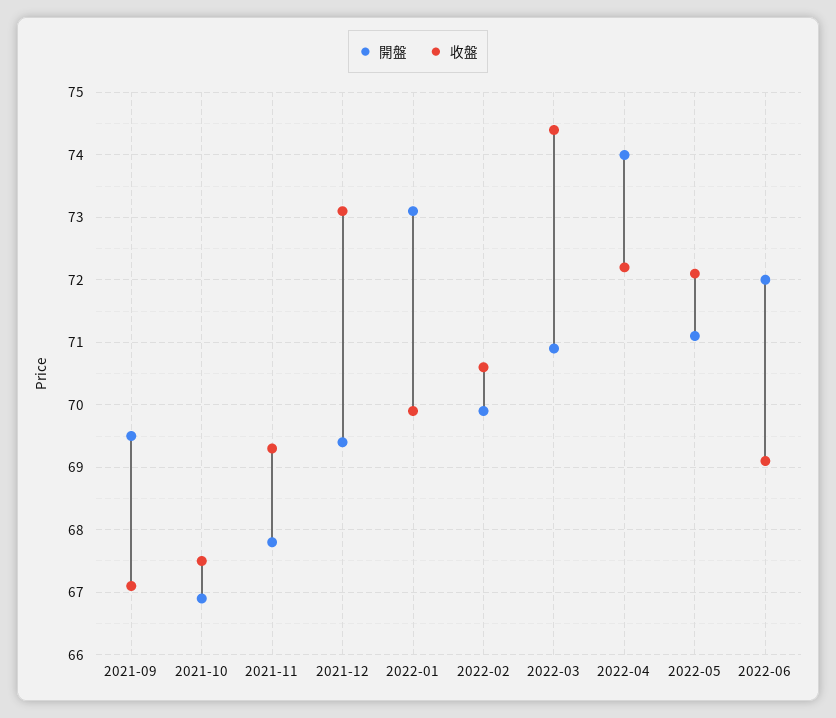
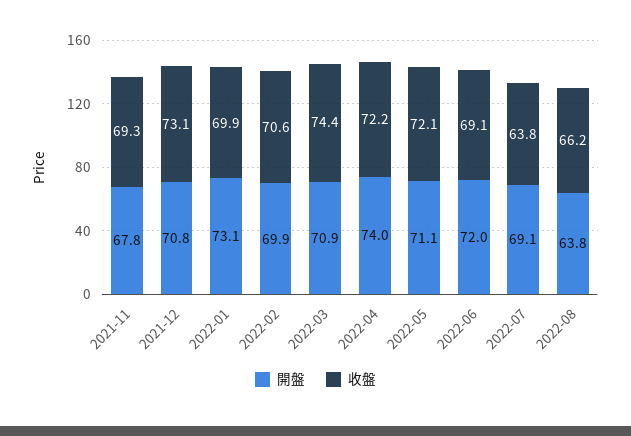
開盤, 2021-09: 69.5 -> none
收盤, 2021-09: 67.1 -> none
開盤, 2021-10: 66.9 -> none
收盤, 2021-10: 67.5 -> none
開盤, 2021-12: 69.4 -> 70.8
開盤, 2022-07: none -> 69.1
收盤, 2022-07: none -> 63.8
開盤, 2022-08: none -> 63.8
收盤, 2022-08: none -> 66.2

